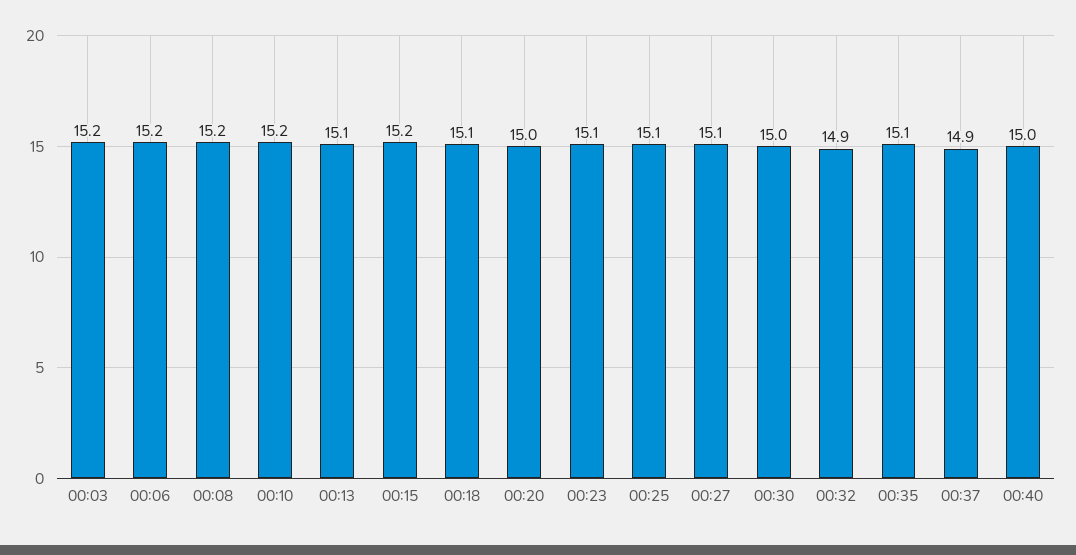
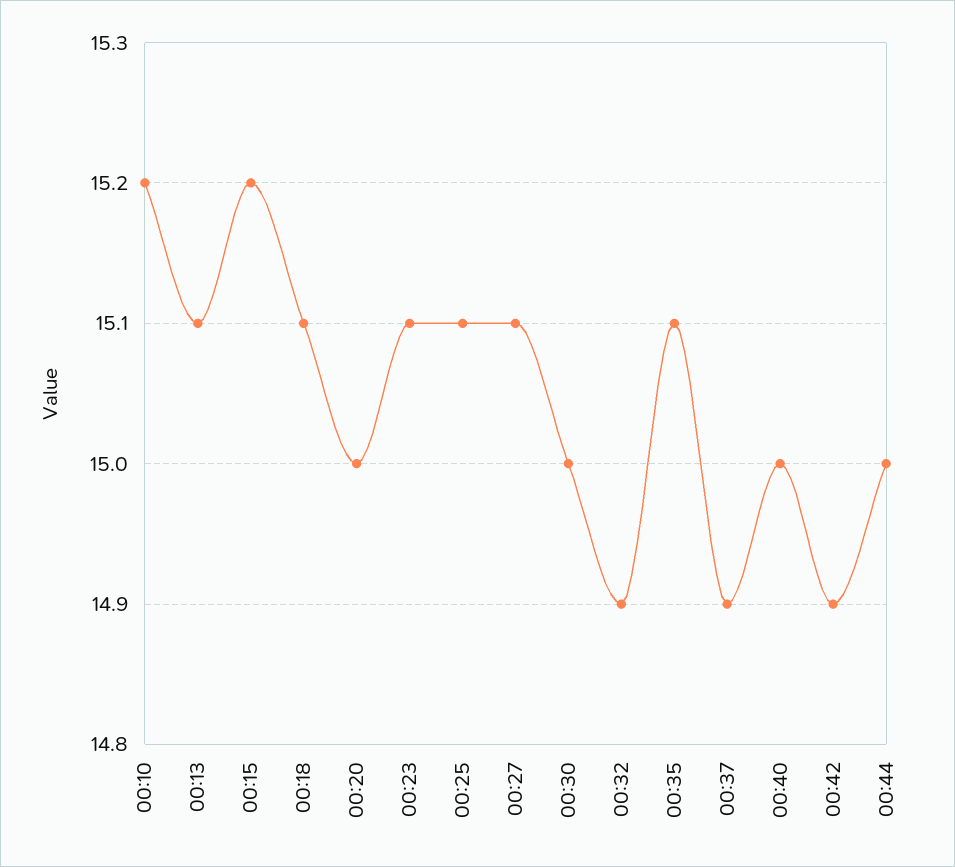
00:03: 15.2 -> none
00:06: 15.2 -> none
00:08: 15.2 -> none
00:42: none -> 14.9
00:44: none -> 15

